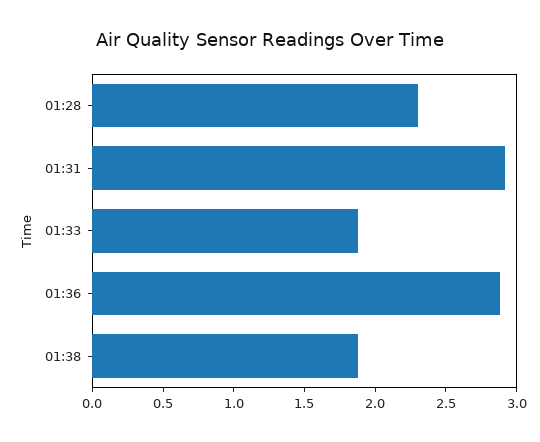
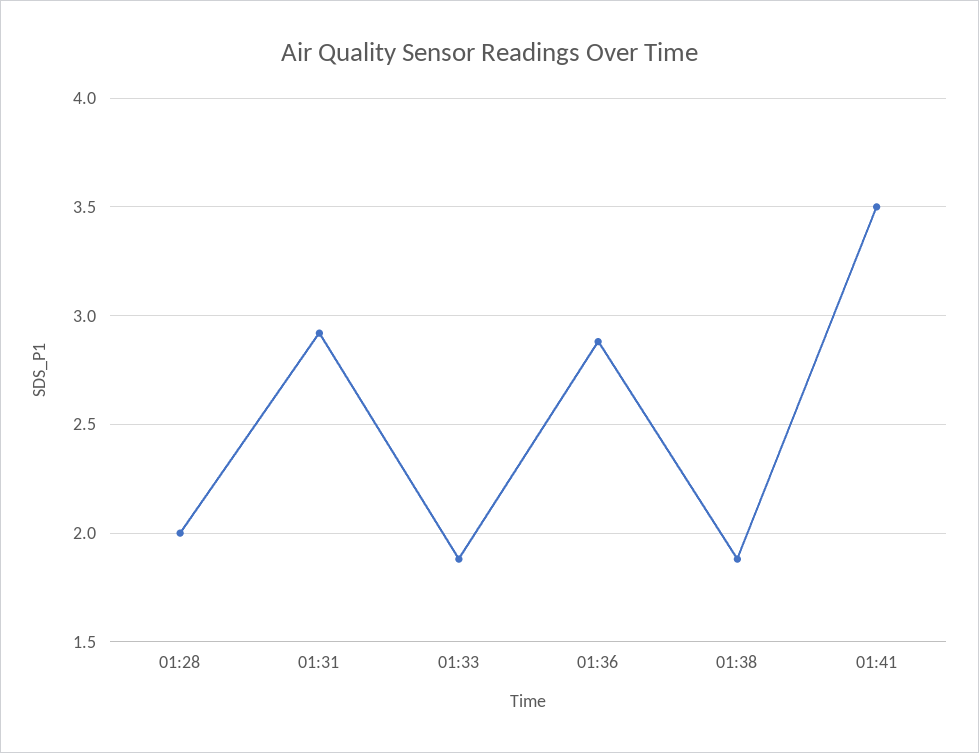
01:28: 2.3 -> 2
01:41: none -> 3.5

